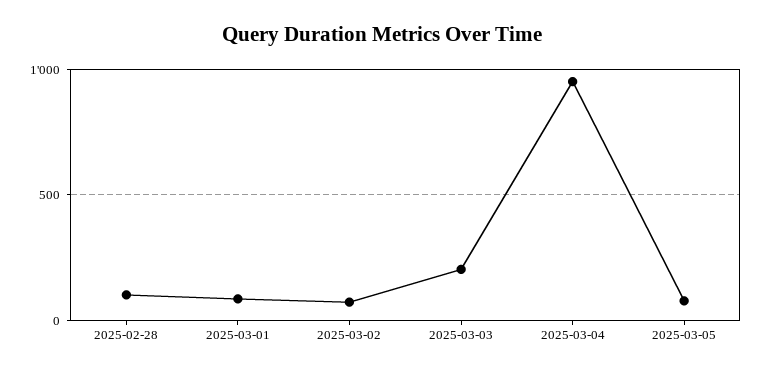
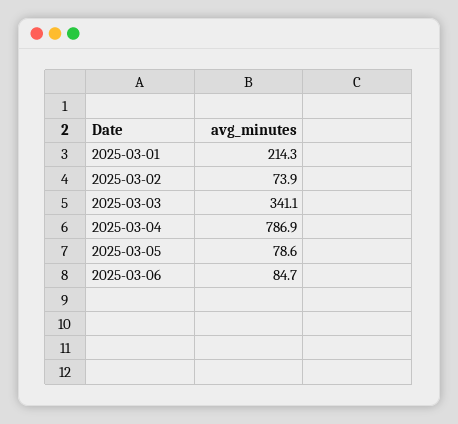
2025-02-28: 100 -> none
2025-03-01: 100 -> 214.3
2025-03-03: 200 -> 341.1
2025-03-04: 950 -> 786.9
2025-03-06: none -> 84.7

